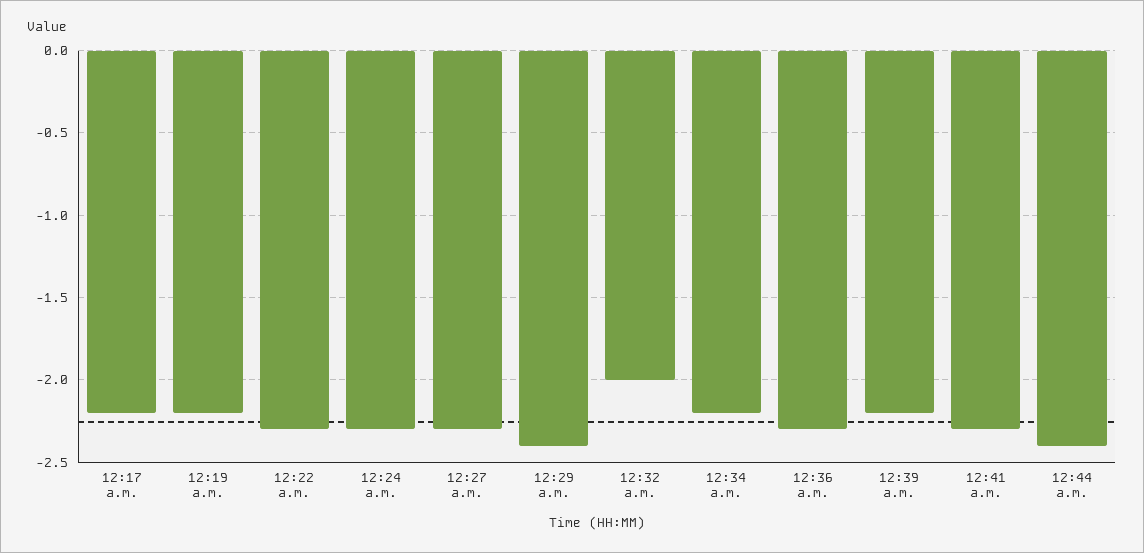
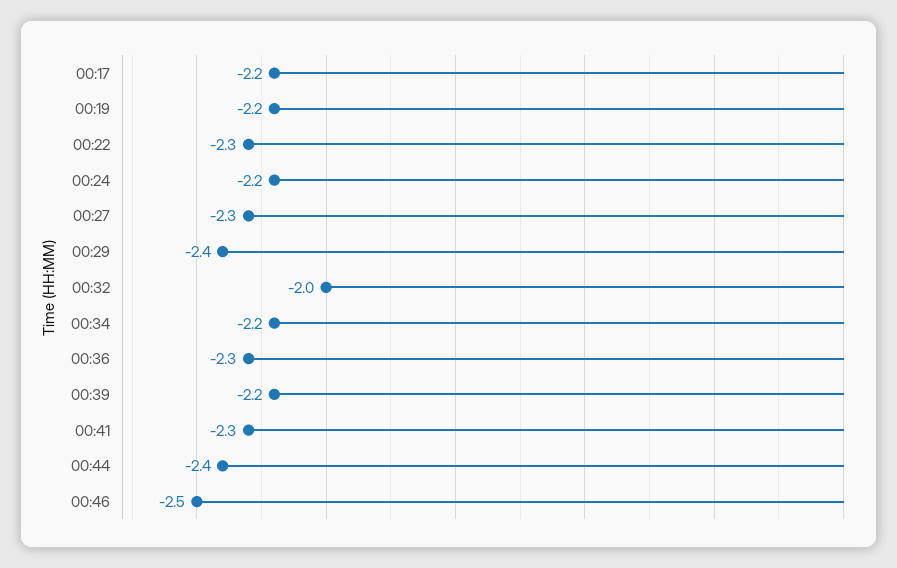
12:24 a.m.: -2.3 -> -2.2
00:46: none -> -2.5

